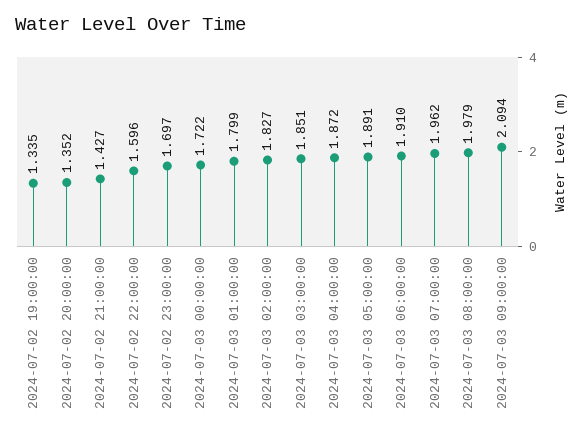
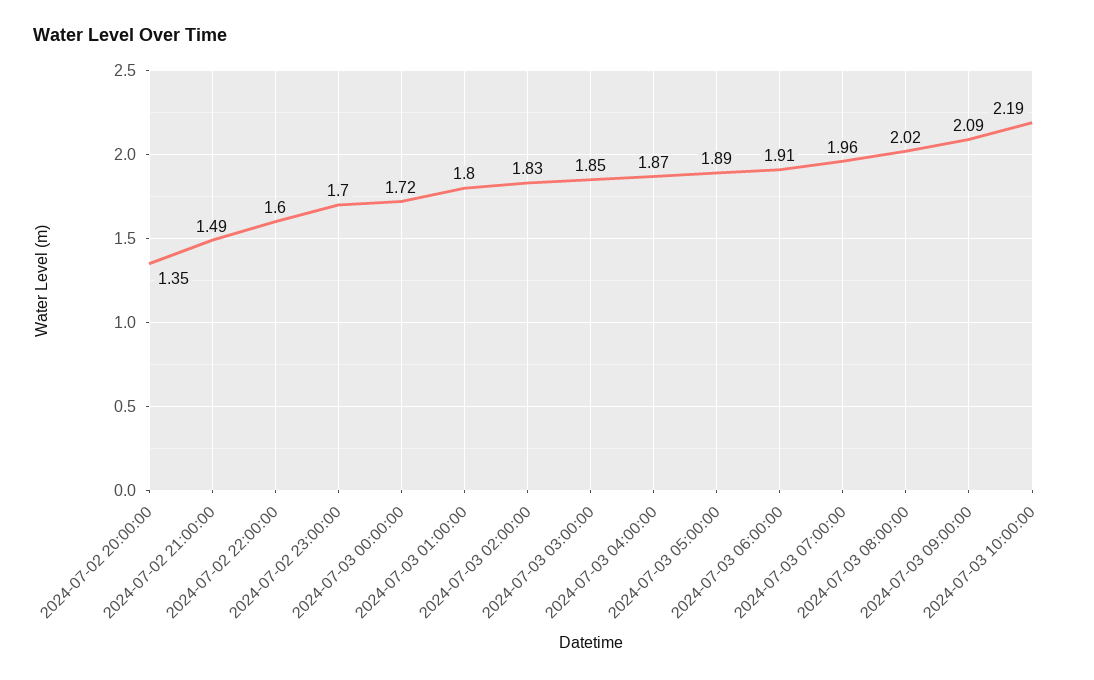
2024-07-02 19:00:00: 1.335 -> none
2024-07-02 21:00:00: 1.427 -> 1.49
2024-07-03 08:00:00: 1.979 -> 2.02
2024-07-03 10:00:00: none -> 2.19

